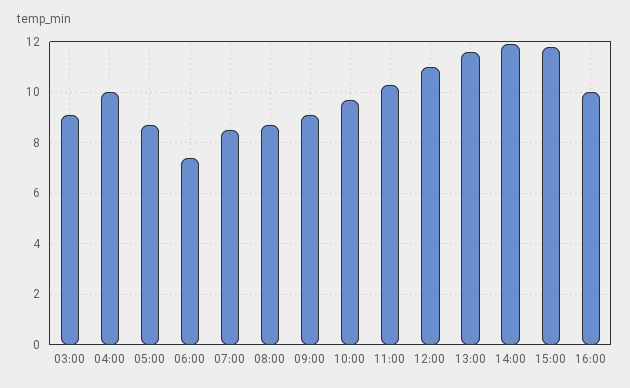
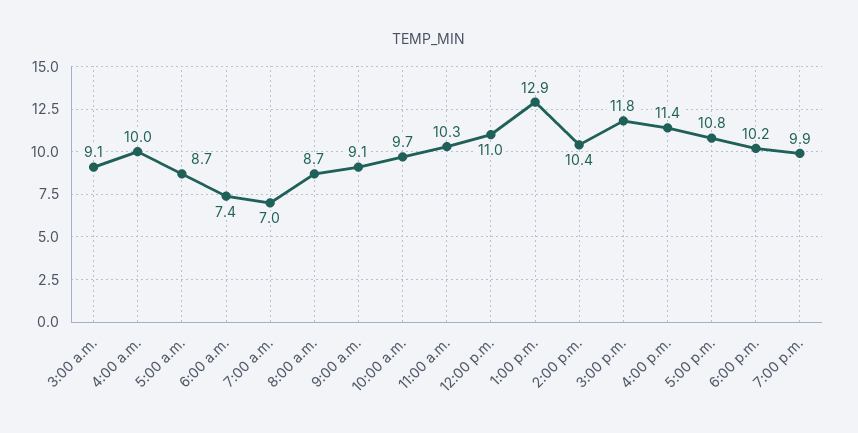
07:00: 8.5 -> 7
13:00: 11.5 -> 12.9
14:00: 12 -> 10.4
16:00: 10 -> 11.4
5:00 p.m.: none -> 10.8
6:00 p.m.: none -> 10.2
7:00 p.m.: none -> 9.9

